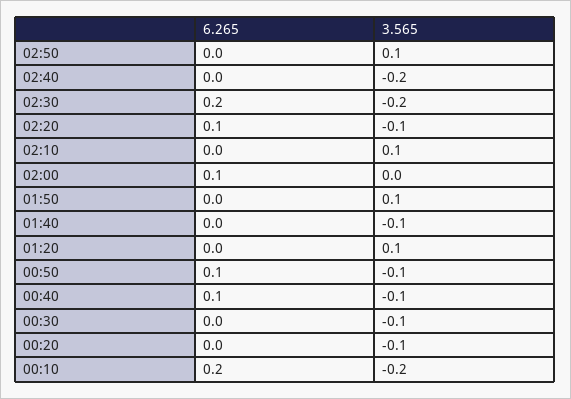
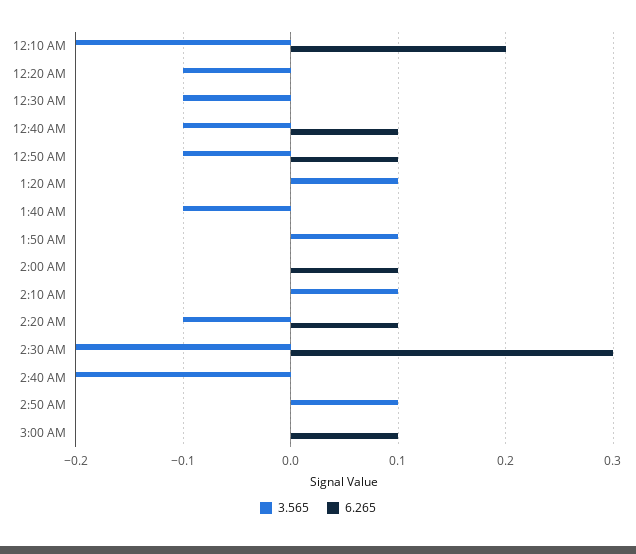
6.265, 02:30: 0.2 -> 0.3
3.565, 3:00 AM: none -> 0
6.265, 3:00 AM: none -> 0.1

